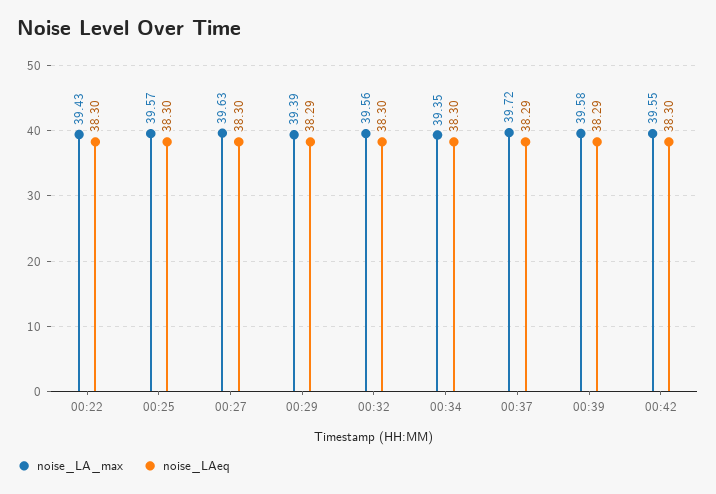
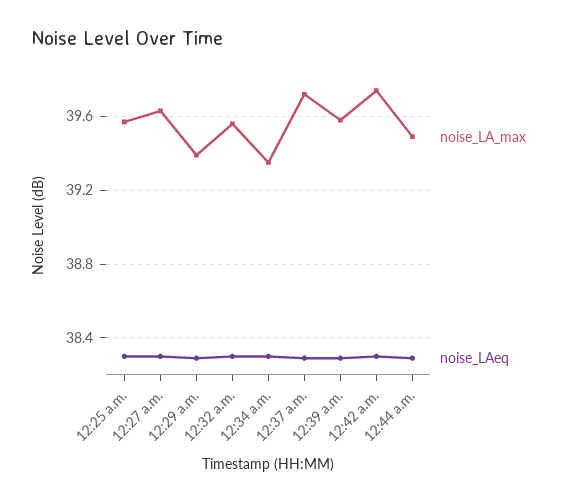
noise_LA_max, 00:22: 39.43 -> none
noise_LAeq, 00:22: 38.3 -> none
noise_LA_max, 00:42: 39.55 -> 39.75
noise_LA_max, 12:44 a.m.: none -> 39.5
noise_LAeq, 12:44 a.m.: none -> 38.3

